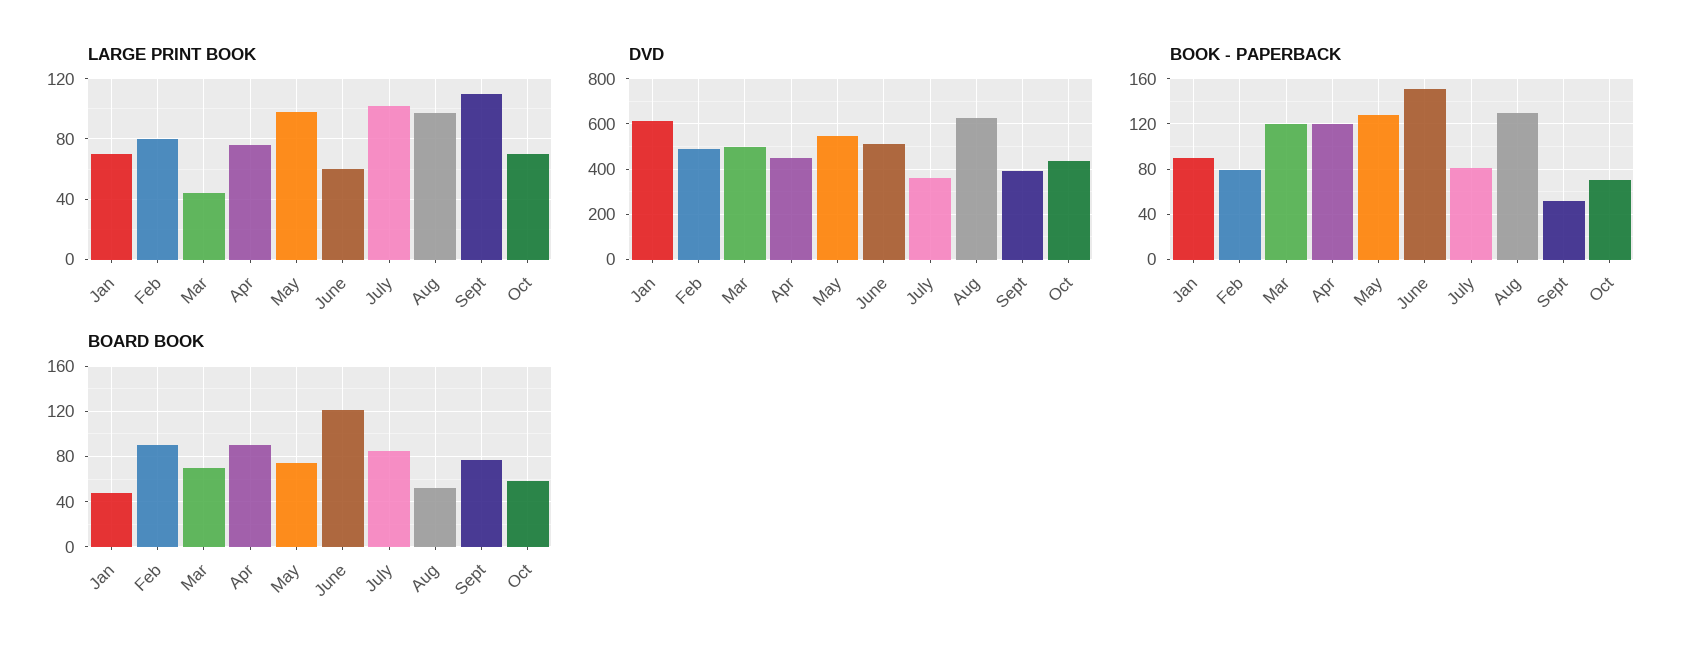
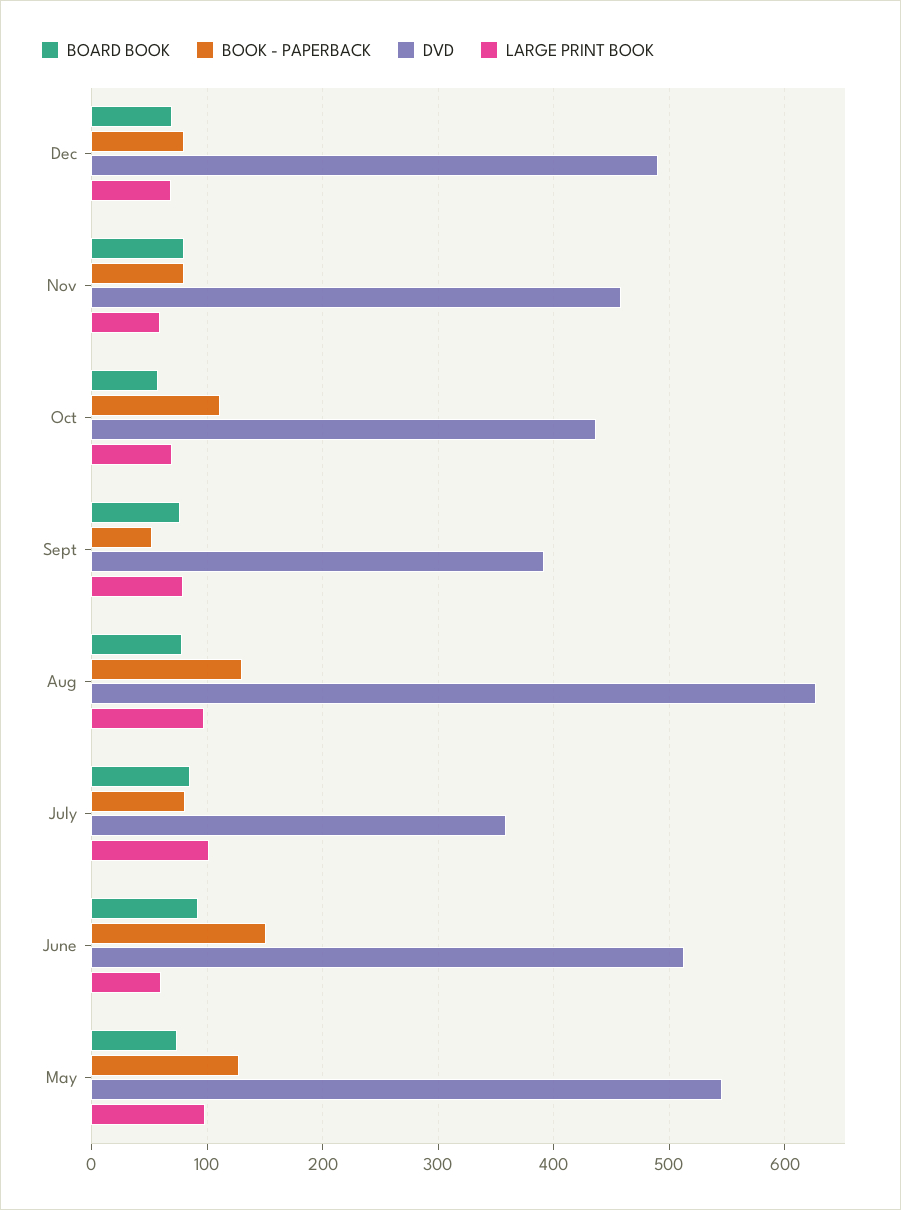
LARGE PRINT BOOK, Jan: 70 -> none
LARGE PRINT BOOK, Feb: 80 -> none
LARGE PRINT BOOK, Mar: 45 -> none
LARGE PRINT BOOK, Apr: 75 -> none
LARGE PRINT BOOK, Sept: 110 -> 80
DVD, Jan: 600 -> none
DVD, Feb: 500 -> none
DVD, Mar: 500 -> none
DVD, Apr: 450 -> none
BOOK - PAPERBACK, Jan: 90 -> none
BOOK - PAPERBACK, Feb: 80 -> none
BOOK - PAPERBACK, Mar: 120 -> none
BOOK - PAPERBACK, Apr: 120 -> none
BOOK - PAPERBACK, Oct: 70 -> 110
BOARD BOOK, Jan: 50 -> none
BOARD BOOK, Feb: 90 -> none
BOARD BOOK, Mar: 70 -> none
BOARD BOOK, Apr: 90 -> none
BOARD BOOK, June: 120 -> 90
BOARD BOOK, Aug: 50 -> 80
BOARD BOOK, Dec: none -> 70
BOOK - PAPERBACK, Dec: none -> 80
DVD, Dec: none -> 490
LARGE PRINT BOOK, Dec: none -> 70
BOARD BOOK, Nov: none -> 80
BOOK - PAPERBACK, Nov: none -> 80
DVD, Nov: none -> 460
LARGE PRINT BOOK, Nov: none -> 60

